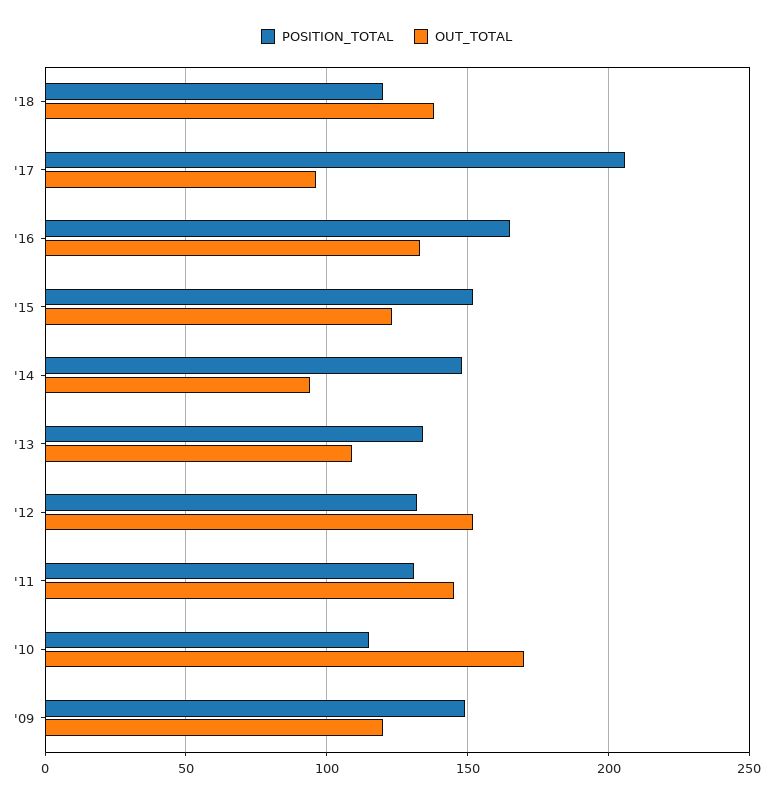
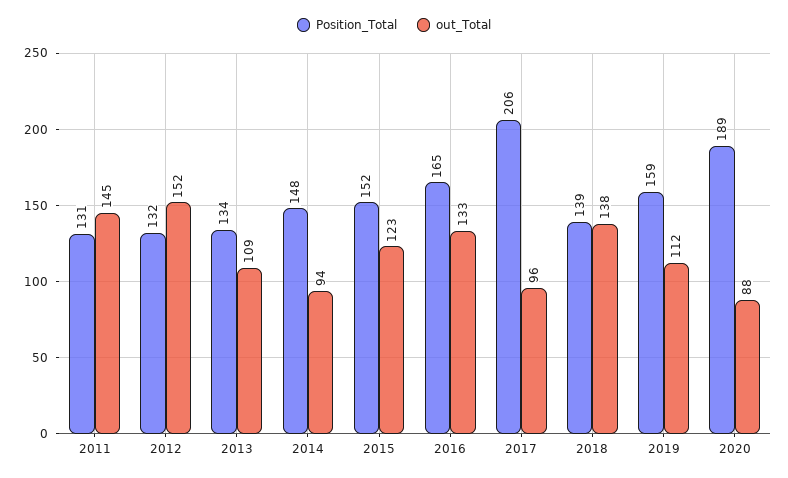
POSITION_TOTAL, '18: 120 -> 139
POSITION_TOTAL, '10: 115 -> none
OUT_TOTAL, '10: 170 -> none
POSITION_TOTAL, '09: 150 -> none
OUT_TOTAL, '09: 120 -> none
POSITION_TOTAL, 2019: none -> 159
OUT_TOTAL, 2019: none -> 112
POSITION_TOTAL, 2020: none -> 189
OUT_TOTAL, 2020: none -> 88

